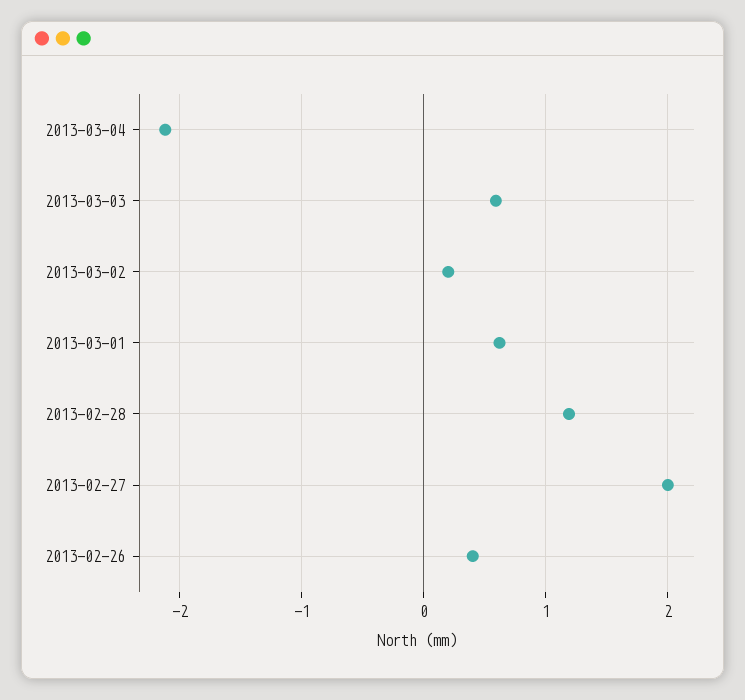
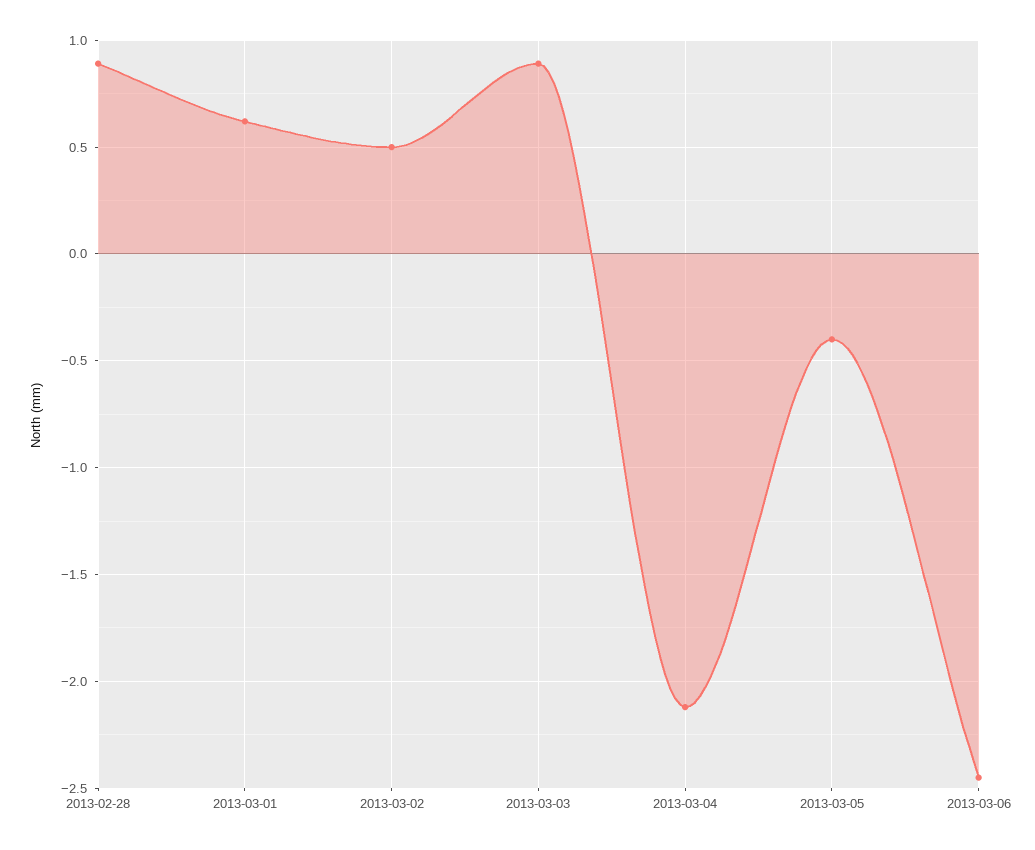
2013-03-03: 0.6 -> 0.9
2013-03-02: 0.2 -> 0.5
2013-02-28: 1.2 -> 0.9
2013-02-27: 2 -> none
2013-02-26: 0.4 -> none
2013-03-05: none -> -0.4
2013-03-06: none -> -2.45

